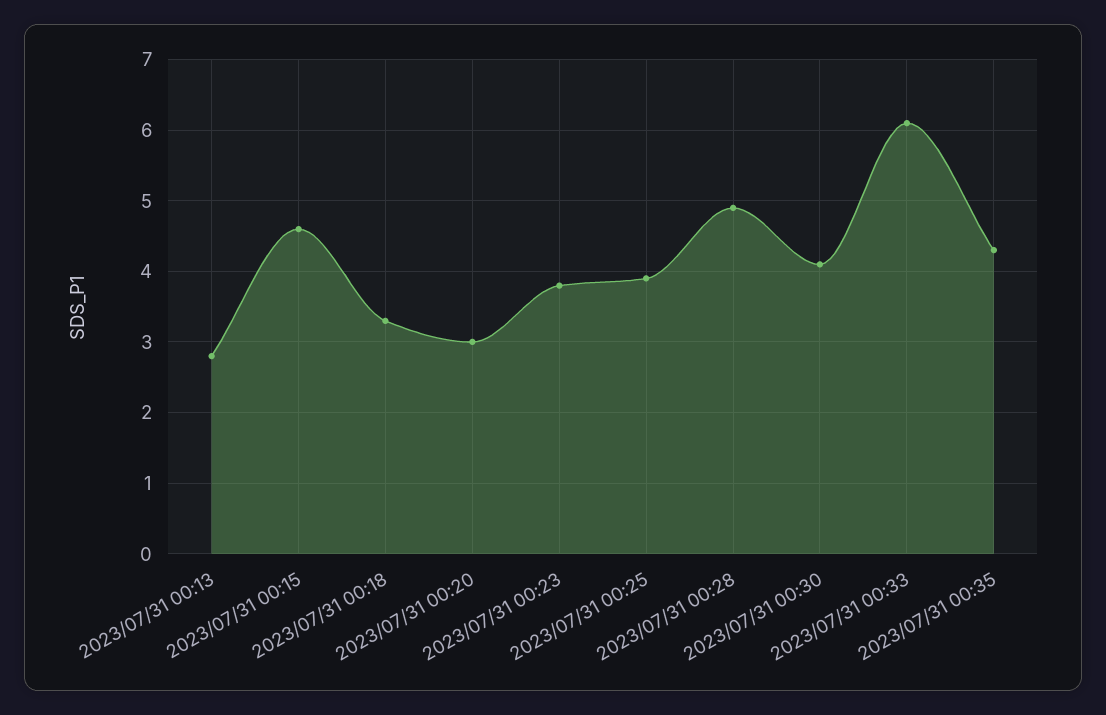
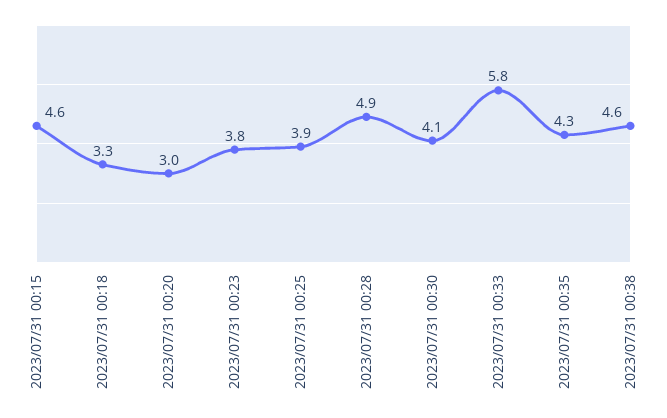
2023/07/31 00:13: 2.8 -> none
2023/07/31 00:33: 6.1 -> 5.8
2023/07/31 00:38: none -> 4.6

